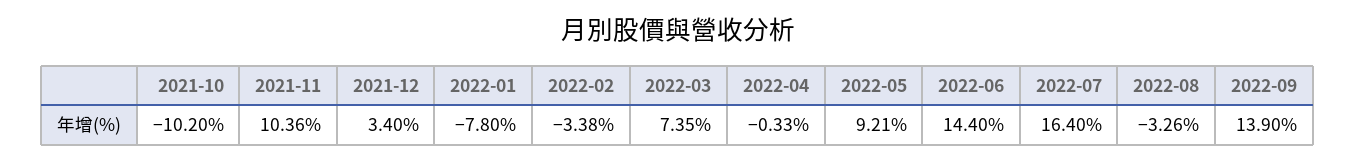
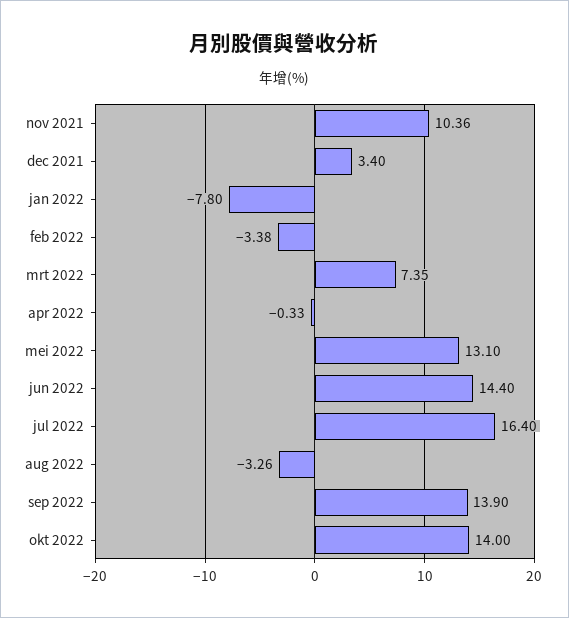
2021-10: -10.2 -> none
2022-05: 9.21 -> 13.1
okt 2022: none -> 14

